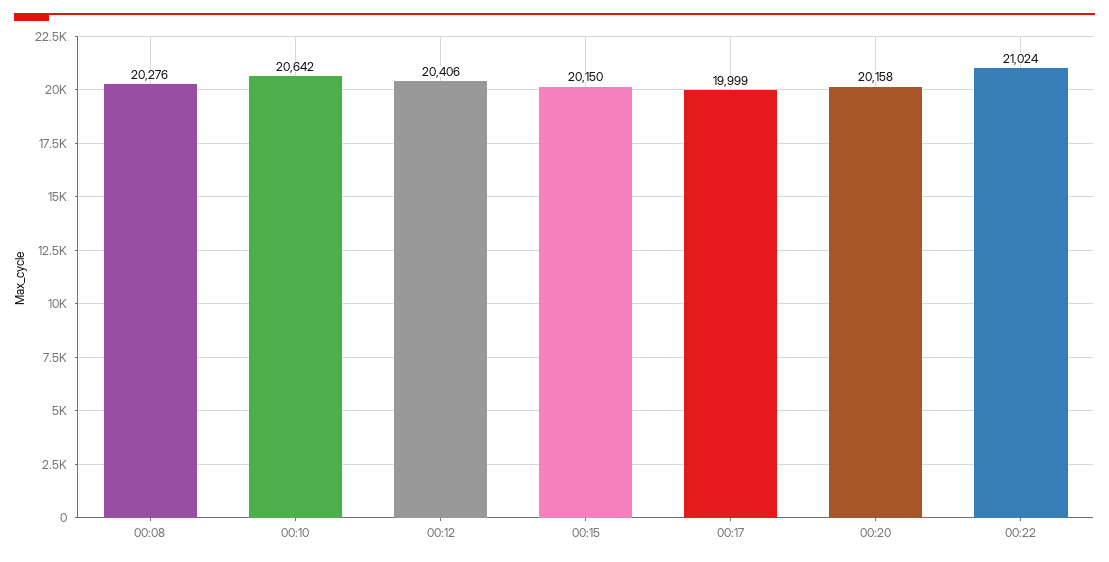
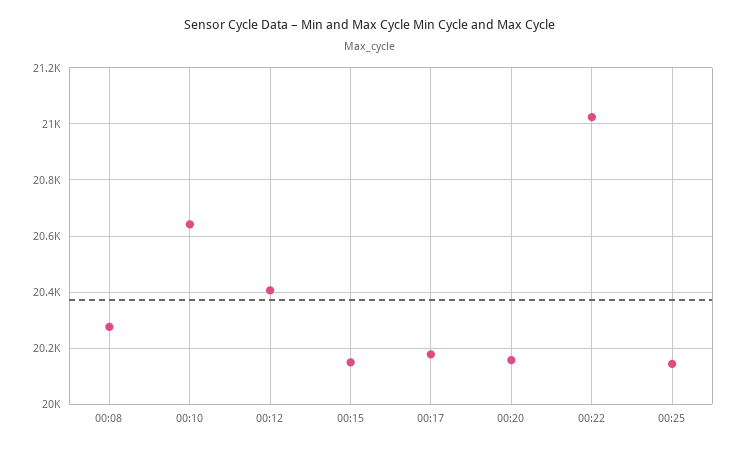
00:17: 19999 -> 20175
00:25: none -> 20150

